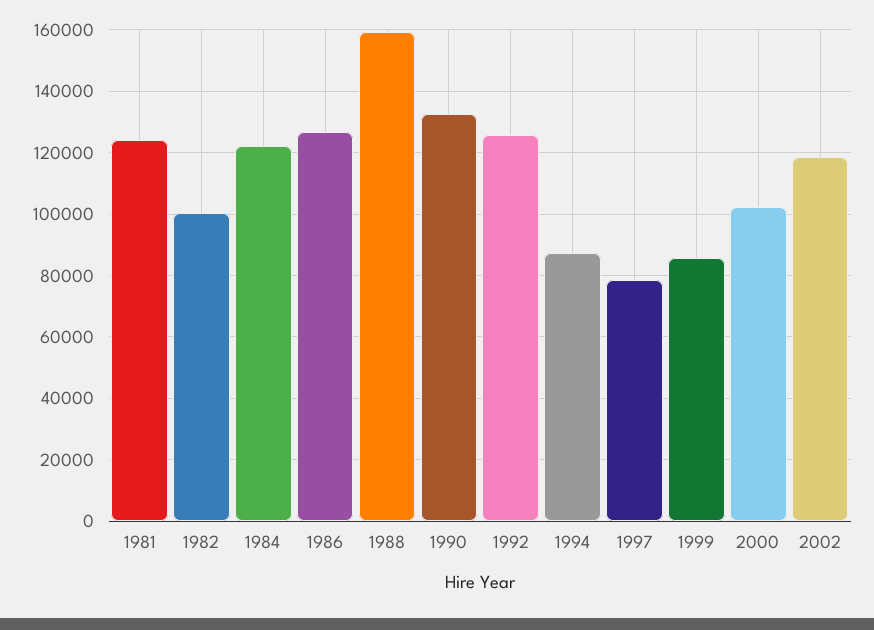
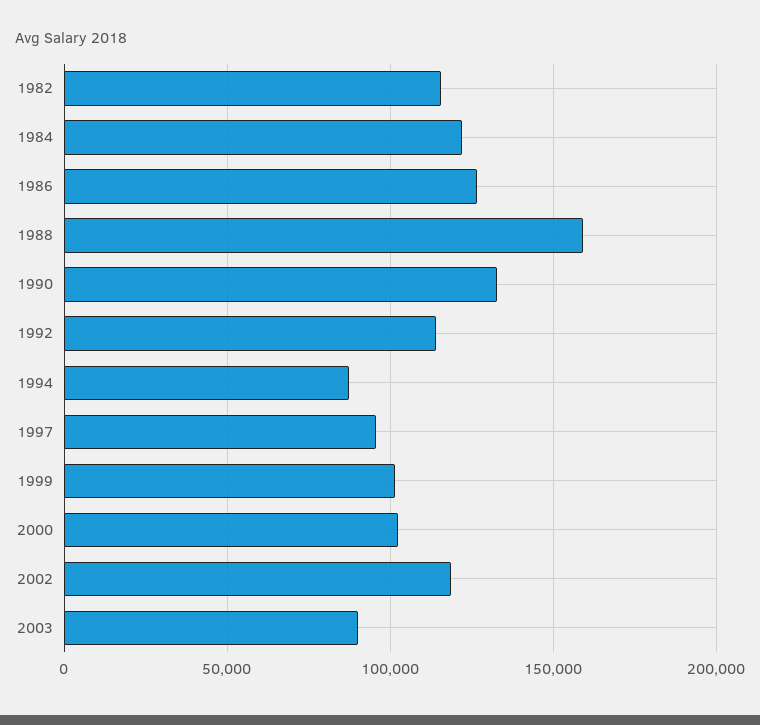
1981: 124000 -> none
1982: 100000 -> 115000
1992: 126000 -> 115000
1997: 78000 -> 95000
1999: 86000 -> 100000
2003: none -> 90000

